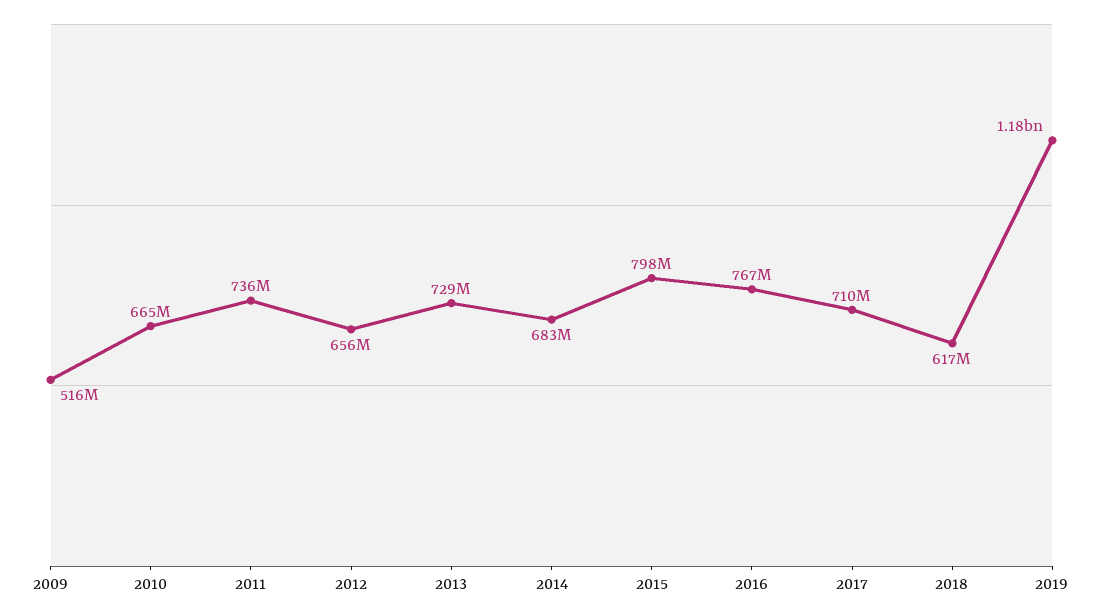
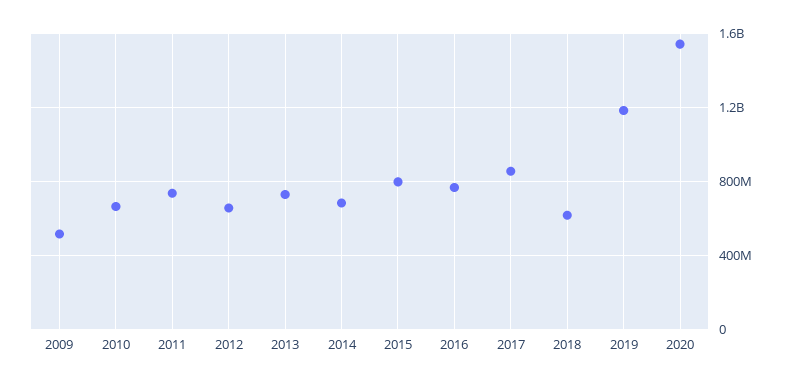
2017: 710000000 -> 850000000
2020: none -> 1550000000

